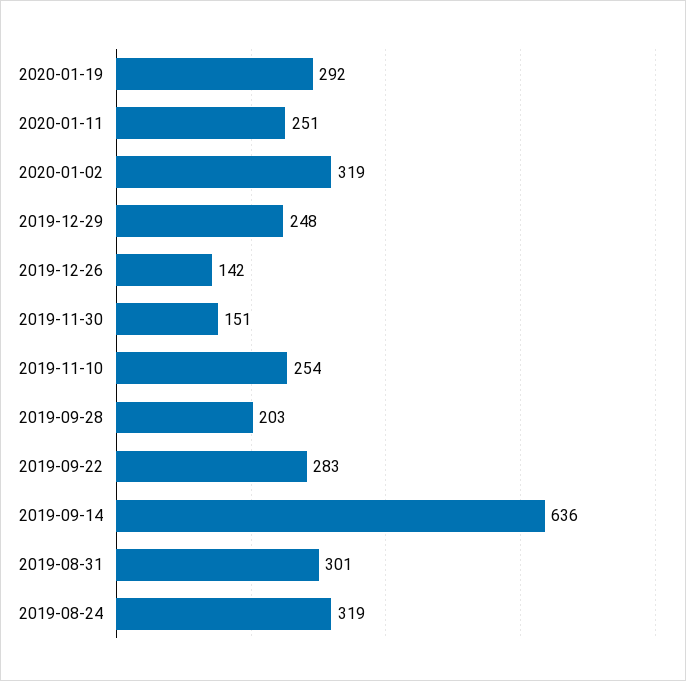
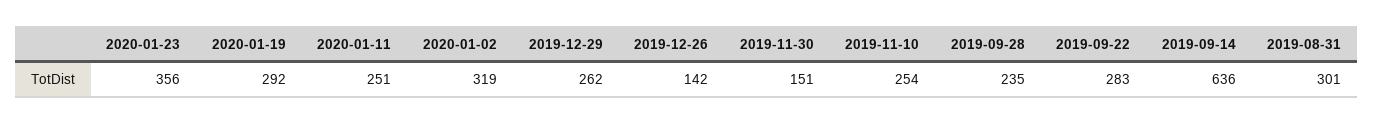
2019-12-29: 248 -> 262
2019-09-28: 203 -> 235
2019-08-24: 319 -> none
2020-01-23: none -> 356

